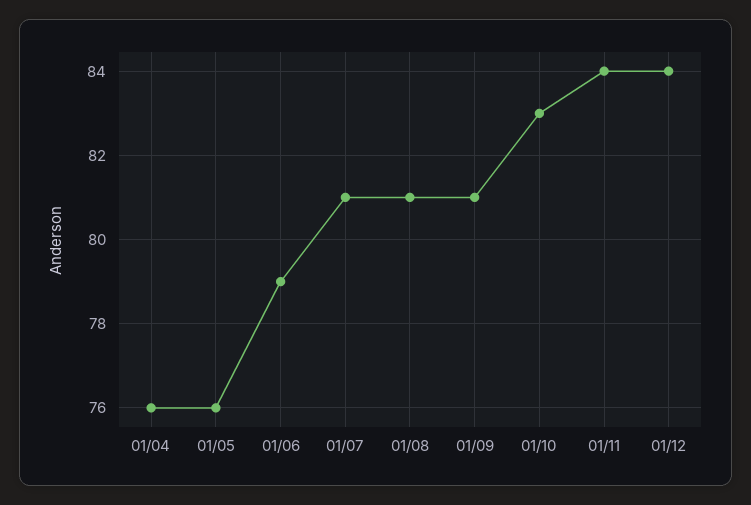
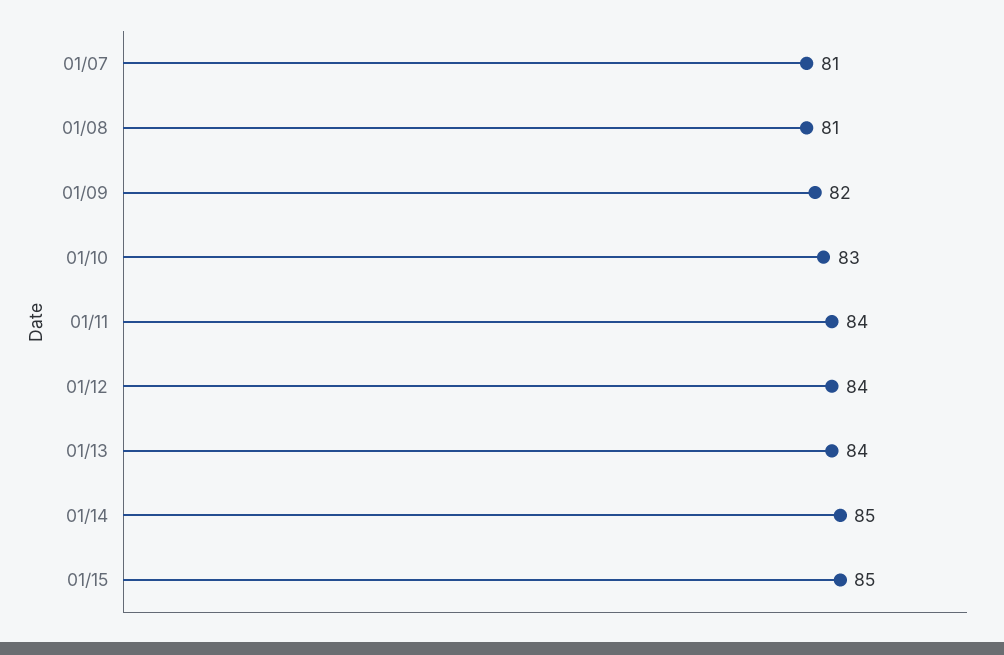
01/04: 76 -> none
01/05: 76 -> none
01/06: 79 -> none
01/09: 81 -> 82
01/13: none -> 84
01/14: none -> 85
01/15: none -> 85

